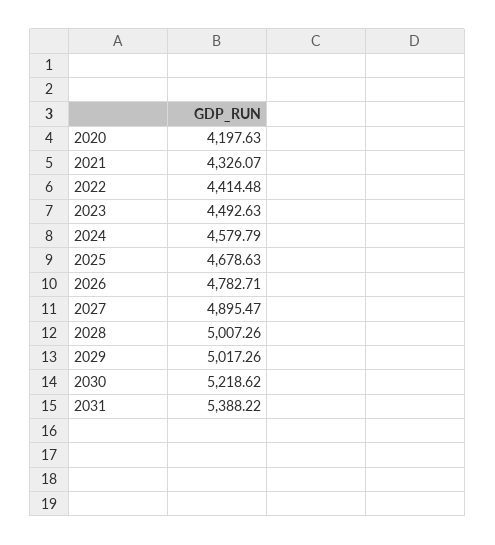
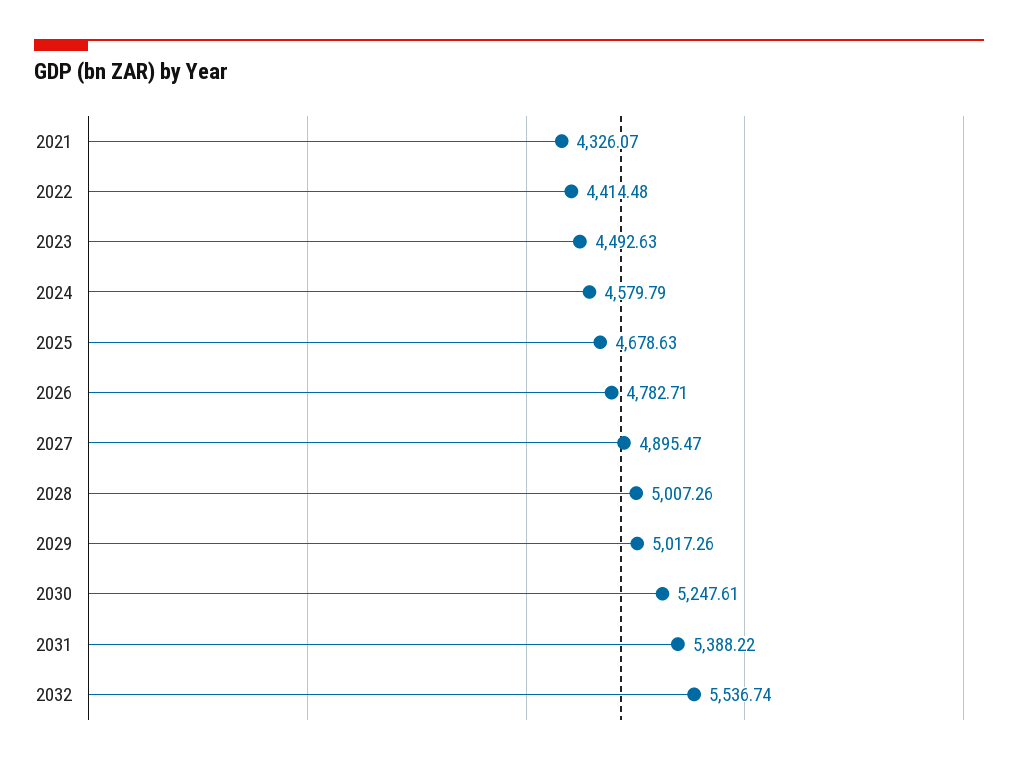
2020: 4197.63 -> none
2030: 5218.62 -> 5247.61
2032: none -> 5536.74

